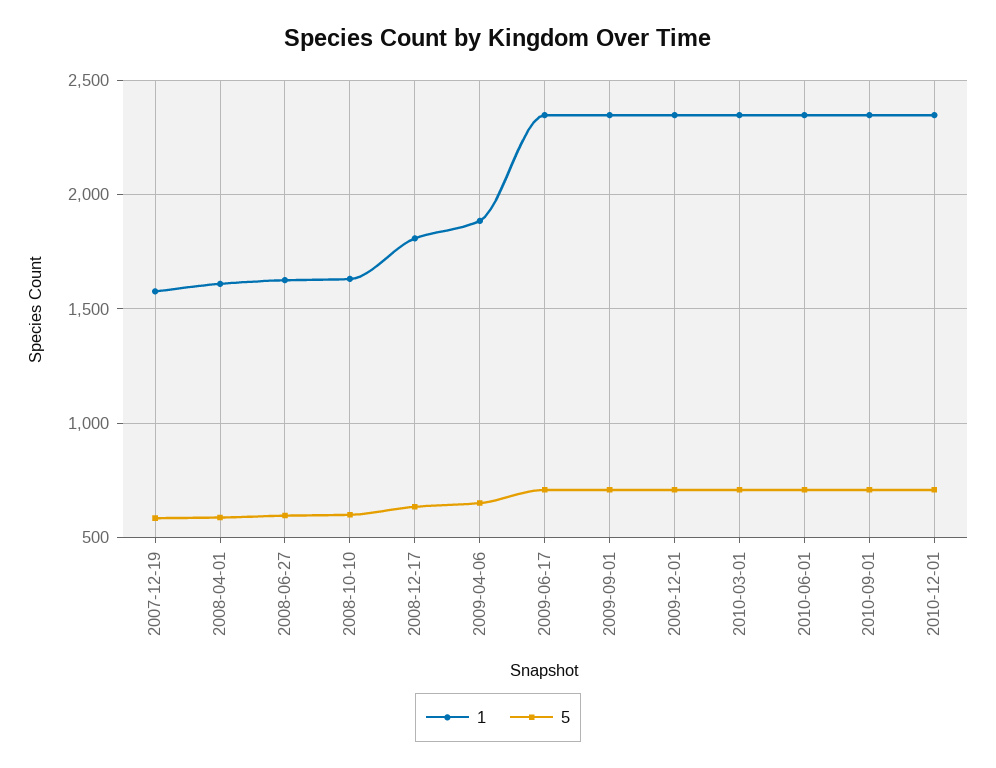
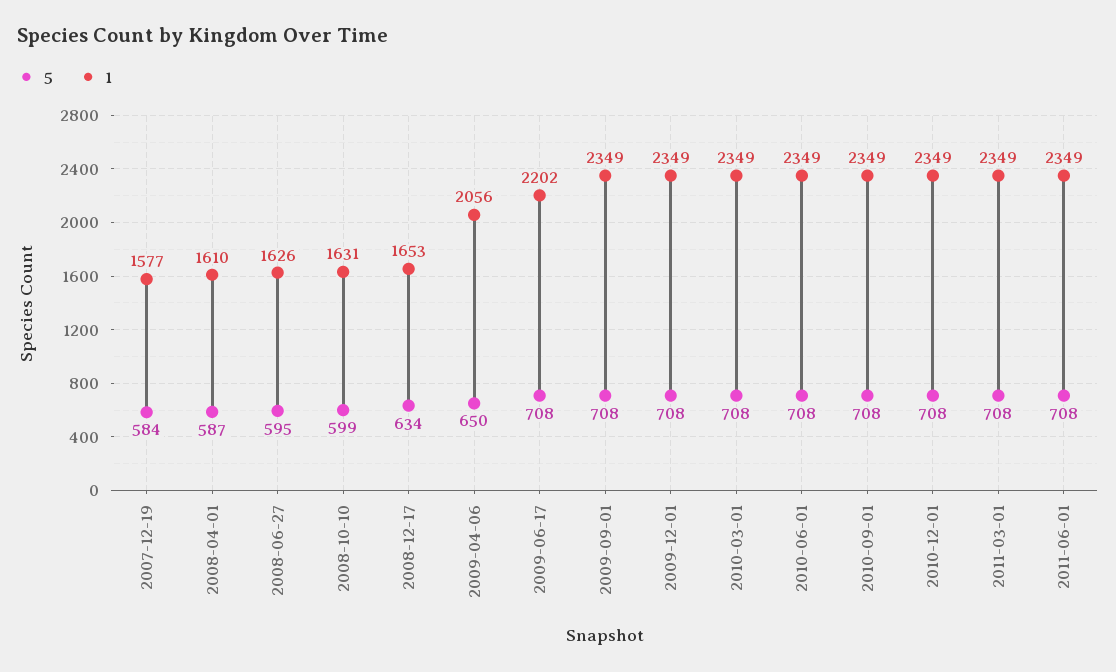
1, 2008-12-17: 1800 -> 1653
1, 2009-04-06: 1900 -> 2056
1, 2009-06-17: 2350 -> 2202
5, 2011-03-01: none -> 708
1, 2011-03-01: none -> 2349
5, 2011-06-01: none -> 708
1, 2011-06-01: none -> 2349

